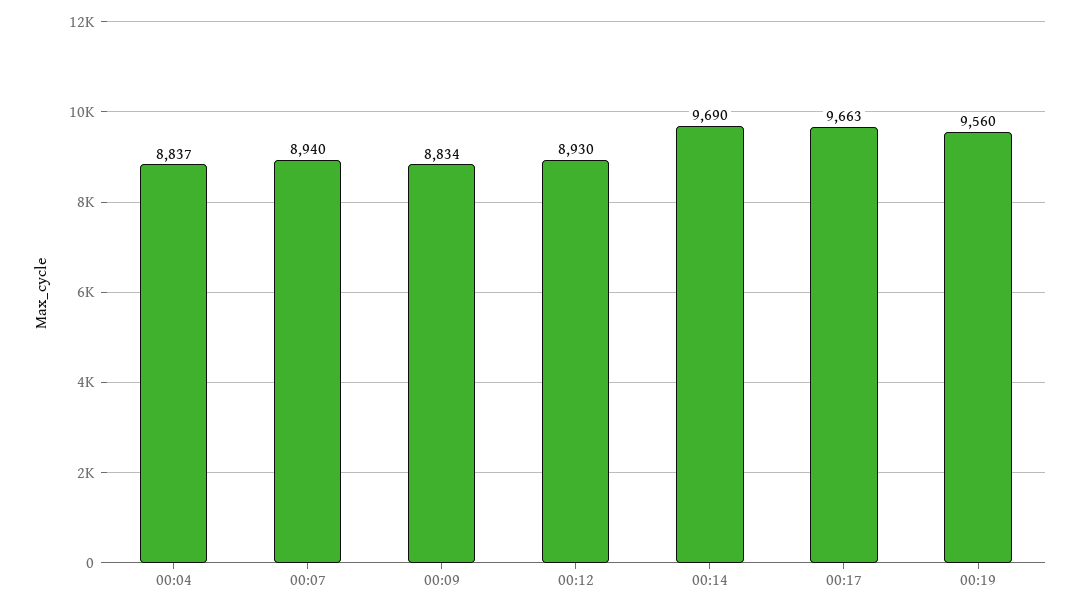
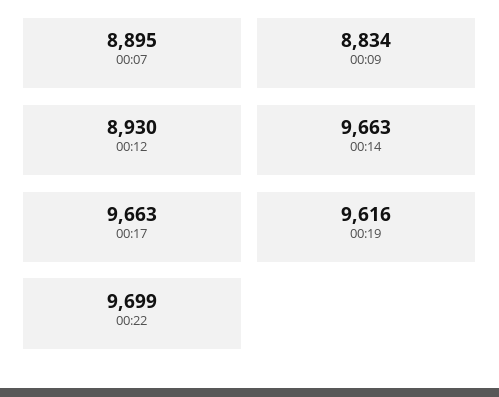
00:04: 8837 -> none
00:07: 8940 -> 8895
00:14: 9690 -> 9663
00:19: 9560 -> 9616
00:22: none -> 9699

